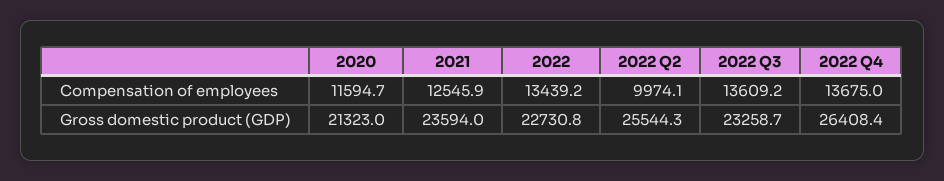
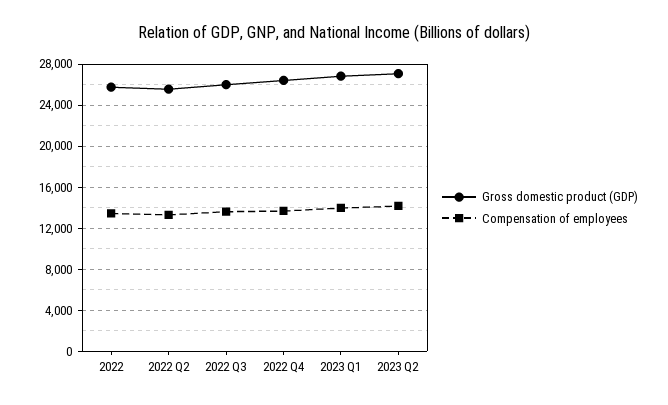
Compensation of employees, 2020: 11594.7 -> none
Compensation of employees, 2021: 12545.9 -> none
Compensation of employees, 2022 Q2: 9974.1 -> 13000
Gross domestic product (GDP), 2020: 21323 -> none
Gross domestic product (GDP), 2021: 23594 -> none
Gross domestic product (GDP), 2022: 22730.8 -> 26000
Gross domestic product (GDP), 2022 Q3: 23258.7 -> 26000
Gross domestic product (GDP), 2023 Q1: none -> 27000
Compensation of employees, 2023 Q1: none -> 14000
Gross domestic product (GDP), 2023 Q2: none -> 27000
Compensation of employees, 2023 Q2: none -> 14000

